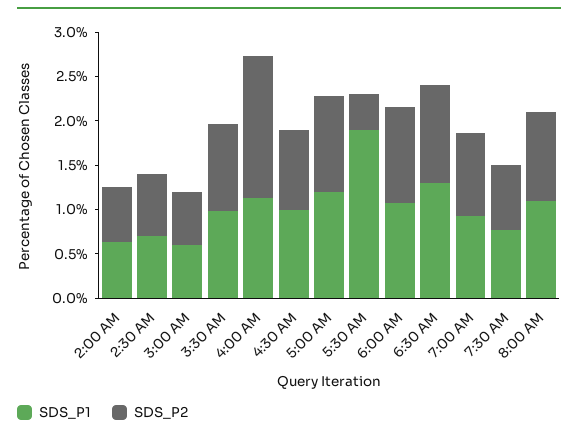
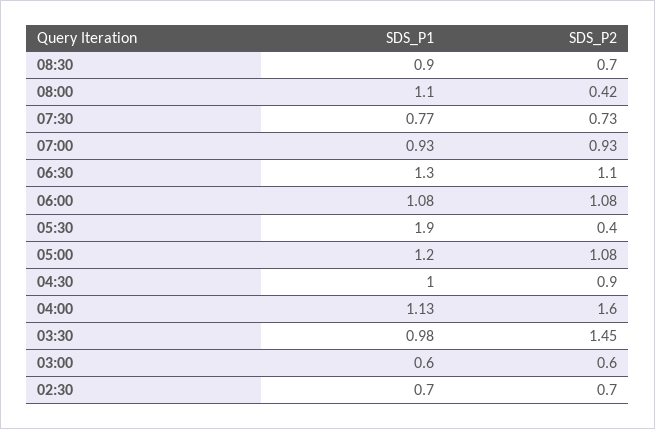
SDS_P1, 2:00 AM: 0.6 -> none
SDS_P2, 2:00 AM: 0.6 -> none
SDS_P2, 3:30 AM: 1 -> 1.45
SDS_P2, 8:00 AM: 1 -> 0.42
SDS_P1, 08:30: none -> 0.9
SDS_P2, 08:30: none -> 0.7

